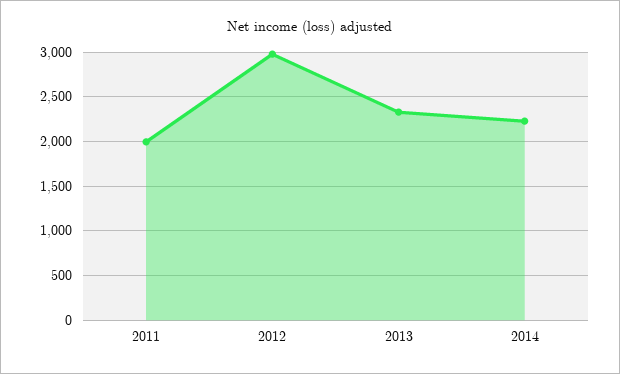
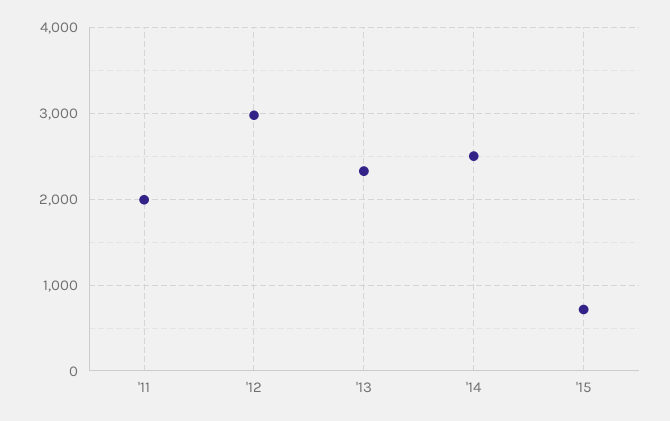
2014: 2200 -> 2500
'15: none -> 700

